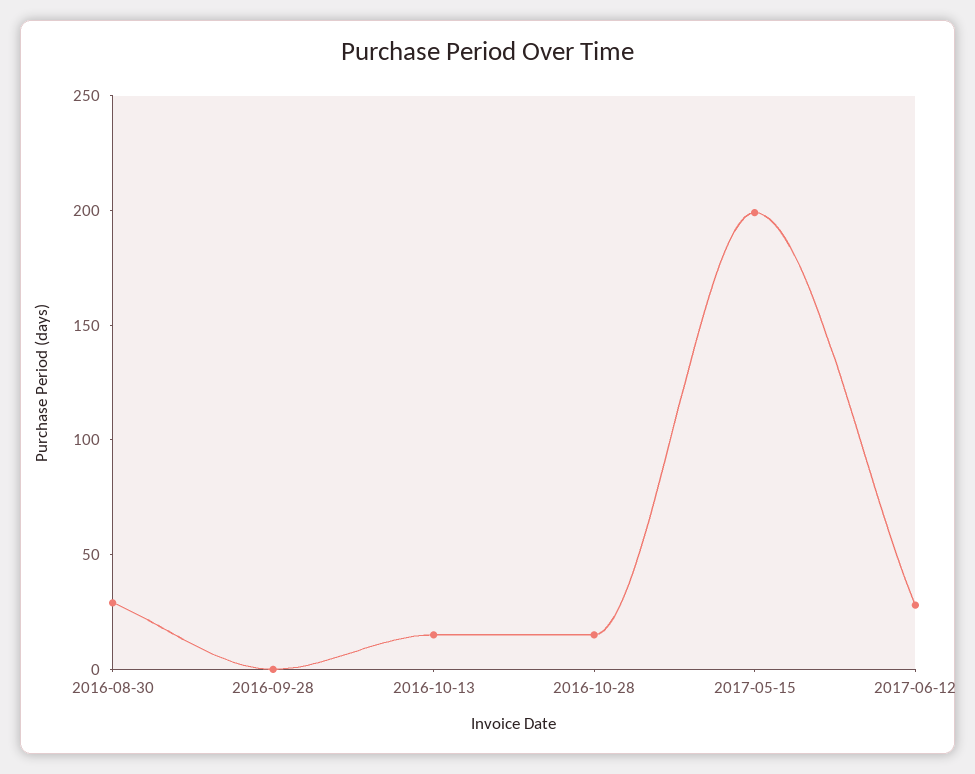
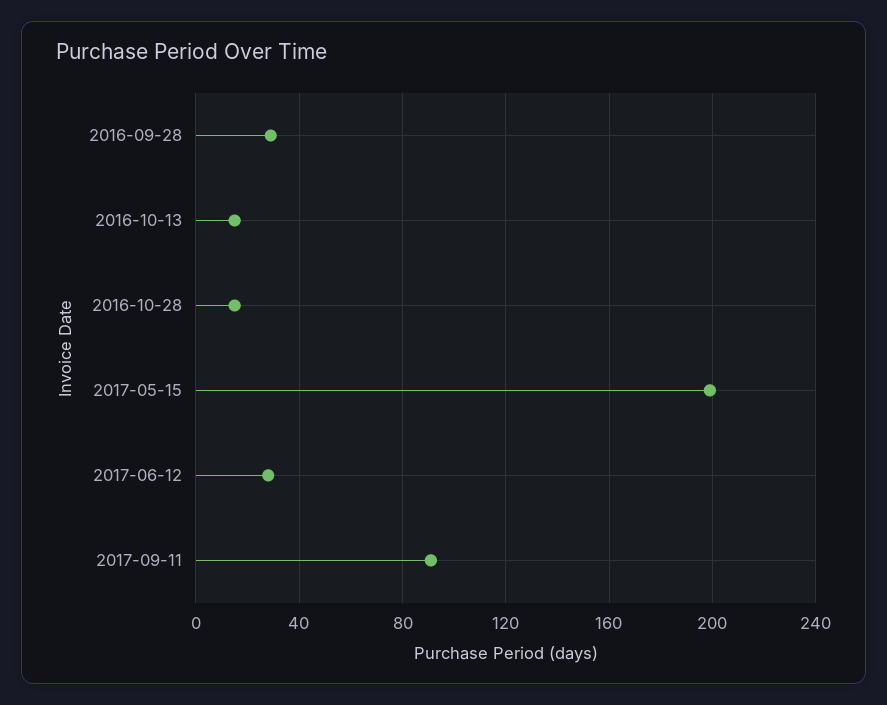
2016-08-30: 30 -> none
2016-09-28: 0 -> 30
2017-09-11: none -> 90

